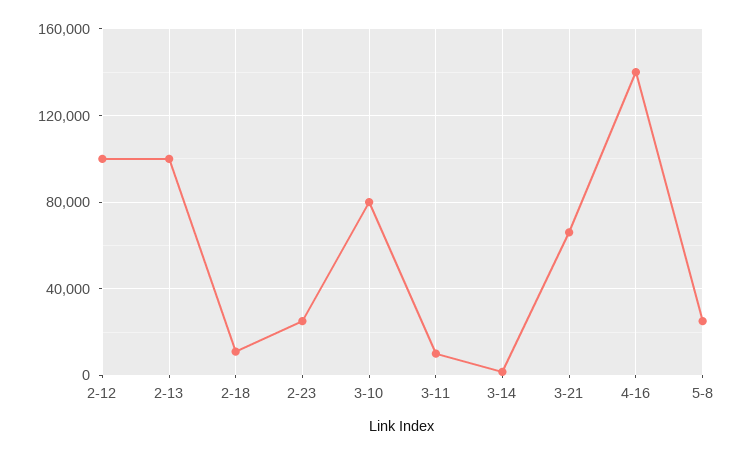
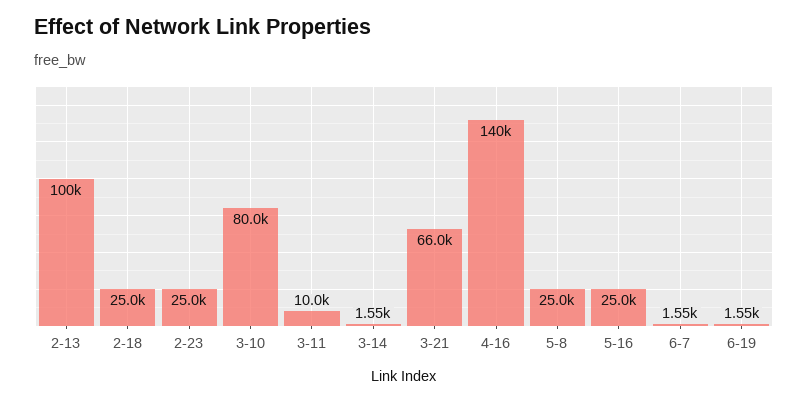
2-12: 100000 -> none
2-18: 10000 -> 25000
5-16: none -> 25000
6-7: none -> 1550
6-19: none -> 1550

